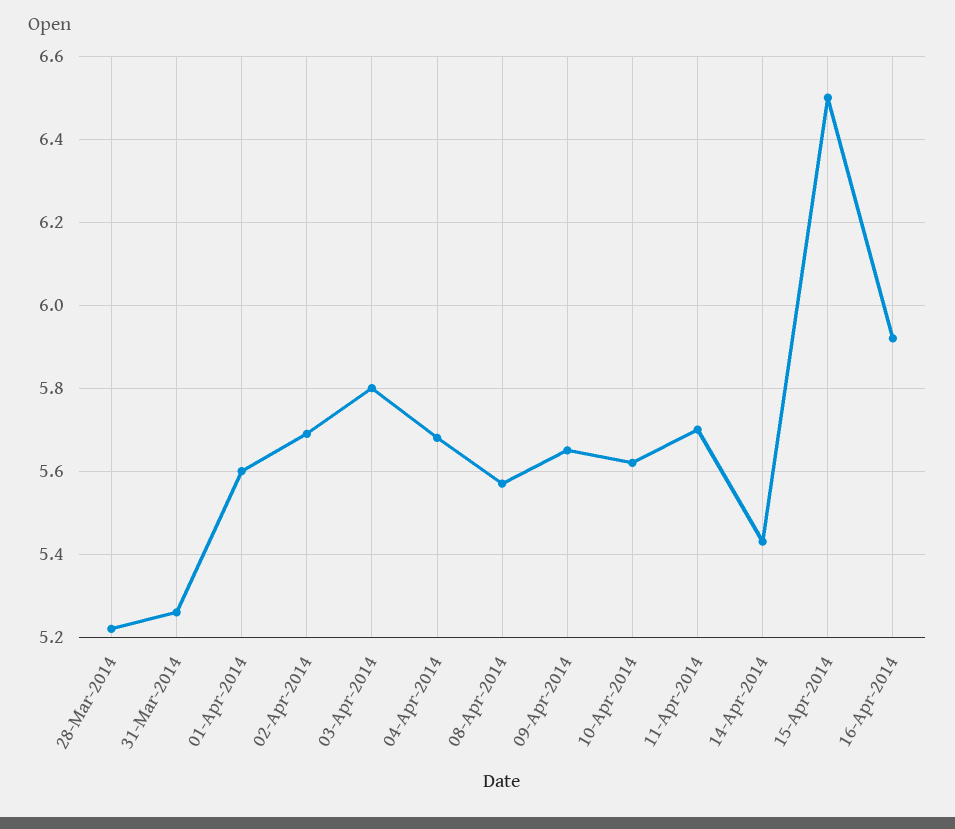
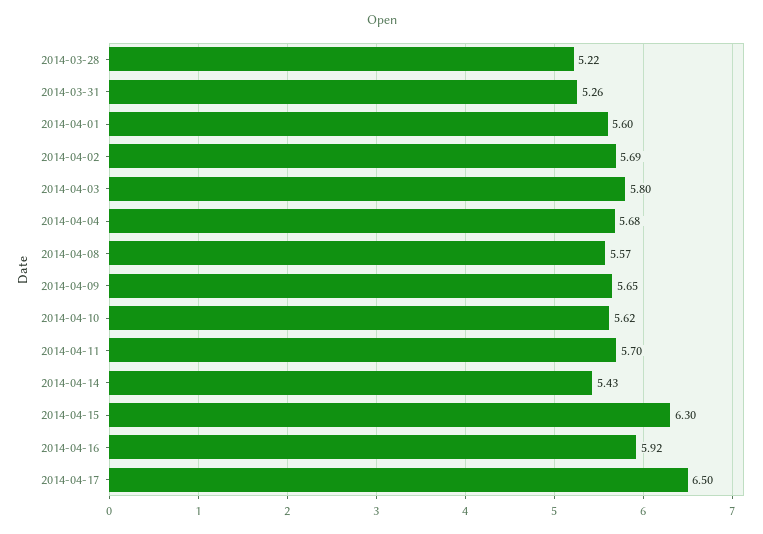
15-Apr-2014: 6.5 -> 6.3
2014-04-17: none -> 6.5

